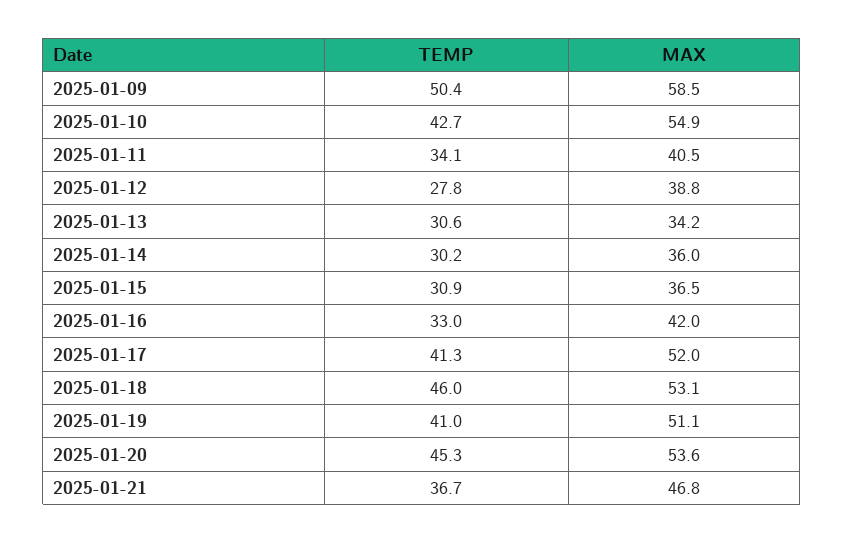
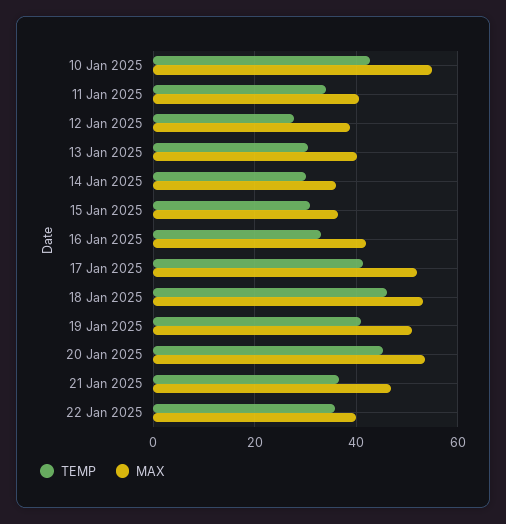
TEMP, 2025-01-09: 50.4 -> none
MAX, 2025-01-09: 58.5 -> none
MAX, 2025-01-13: 34.2 -> 40
TEMP, 22 Jan 2025: none -> 36
MAX, 22 Jan 2025: none -> 40

